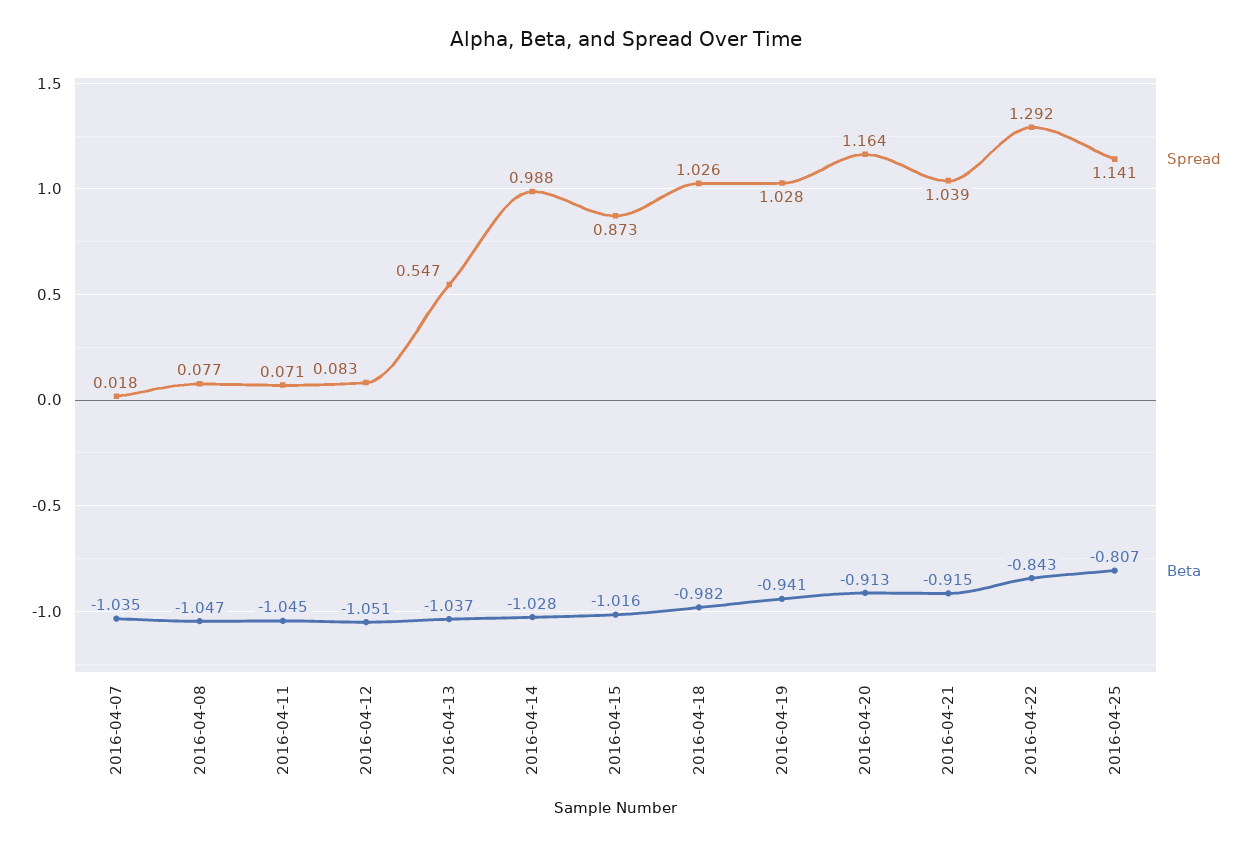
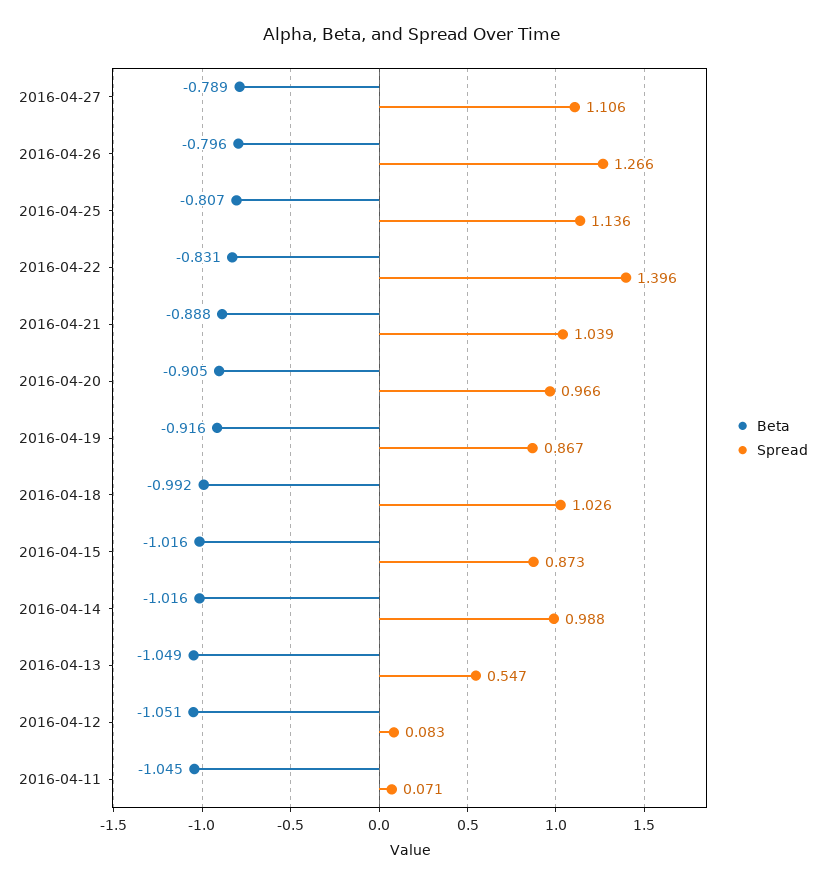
Spread, 2016-04-07: 0.018 -> none
Beta, 2016-04-07: -1.035 -> none
Spread, 2016-04-08: 0.077 -> none
Beta, 2016-04-08: -1.047 -> none
Beta, 2016-04-13: -1.037 -> -1.049
Beta, 2016-04-14: -1.028 -> -1.016
Beta, 2016-04-18: -0.982 -> -0.992
Spread, 2016-04-19: 1.028 -> 0.867
Beta, 2016-04-19: -0.941 -> -0.916
Spread, 2016-04-20: 1.164 -> 0.966
Beta, 2016-04-20: -0.913 -> -0.905
Beta, 2016-04-21: -0.915 -> -0.888
Spread, 2016-04-22: 1.292 -> 1.396
Beta, 2016-04-22: -0.843 -> -0.831
Spread, 2016-04-25: 1.141 -> 1.136
Beta, 2016-04-27: none -> -0.789
Spread, 2016-04-27: none -> 1.106
Beta, 2016-04-26: none -> -0.796
Spread, 2016-04-26: none -> 1.266

